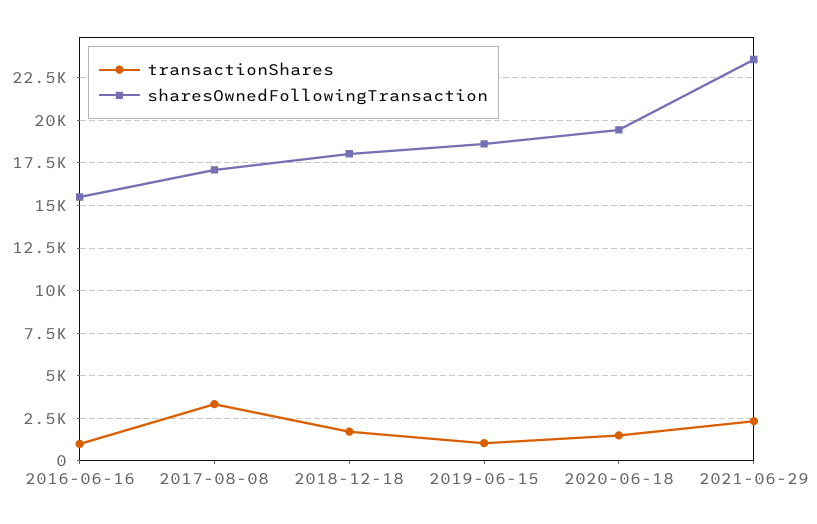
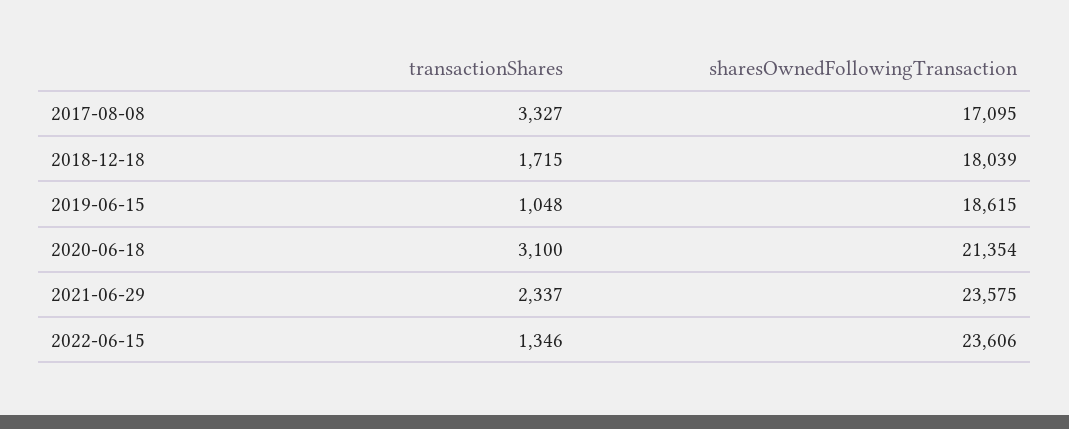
transactionShares, 2016-06-16: 1000 -> none
sharesOwnedFollowingTransaction, 2016-06-16: 15500 -> none
transactionShares, 2020-06-18: 1500 -> 3100
sharesOwnedFollowingTransaction, 2020-06-18: 19500 -> 21354
transactionShares, 2022-06-15: none -> 1346
sharesOwnedFollowingTransaction, 2022-06-15: none -> 23606

